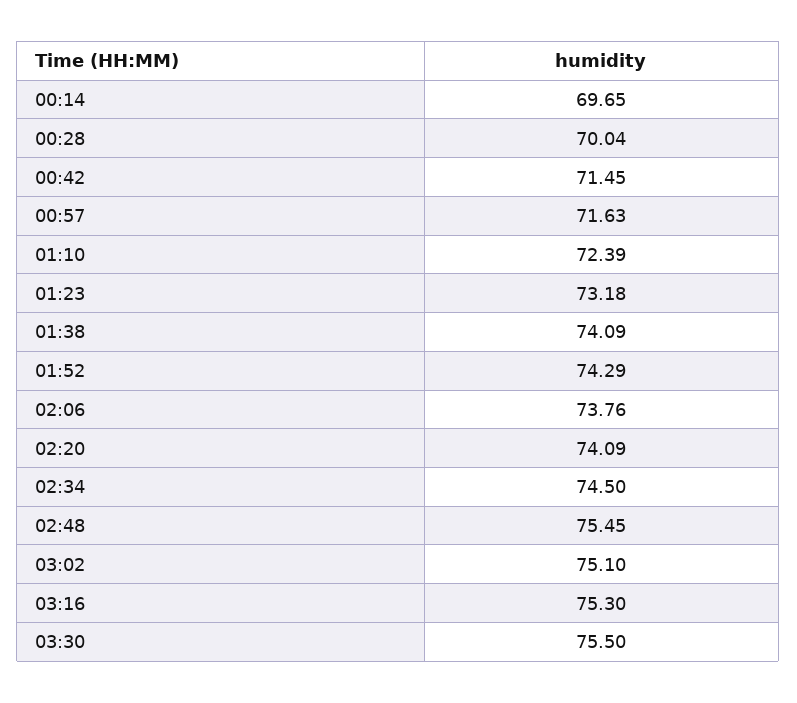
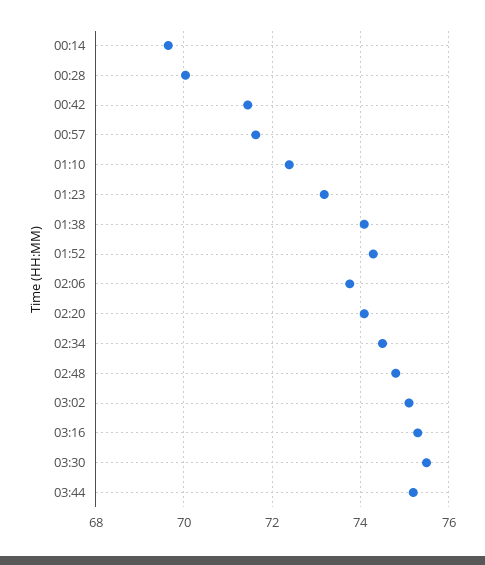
02:48: 75.45 -> 74.8
03:44: none -> 75.2

